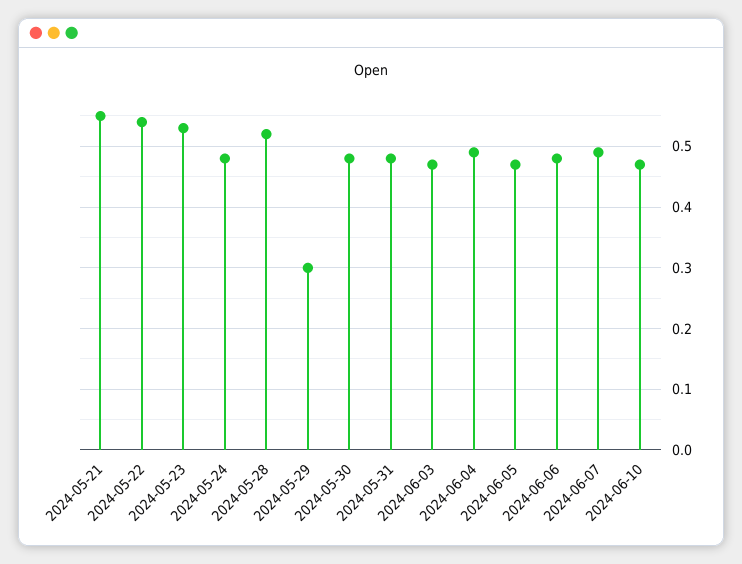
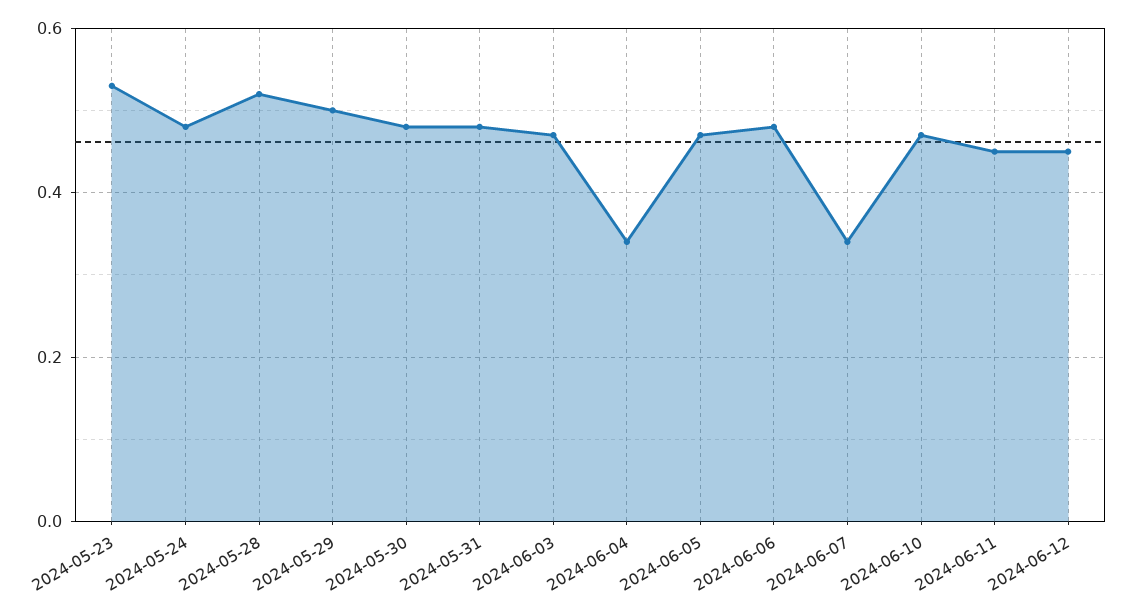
2024-05-21: 0.55 -> none
2024-05-22: 0.54 -> none
2024-05-29: 0.3 -> 0.5
2024-06-04: 0.49 -> 0.35
2024-06-07: 0.49 -> 0.35
2024-06-11: none -> 0.45
2024-06-12: none -> 0.45

